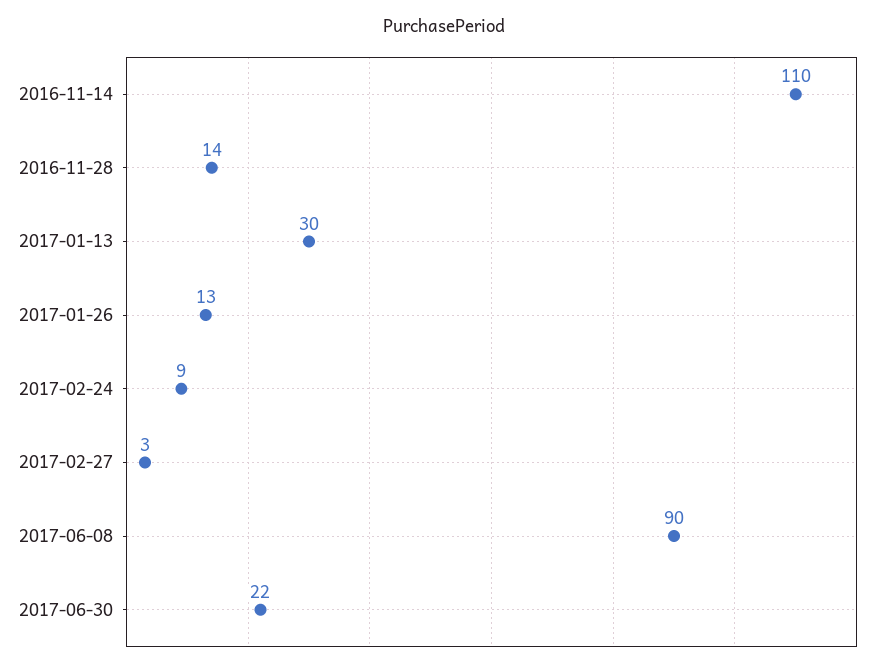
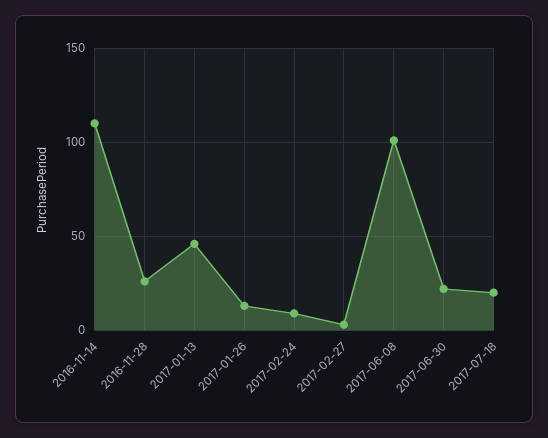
2016-11-28: 14 -> 25
2017-01-13: 30 -> 45
2017-06-08: 90 -> 100
2017-07-18: none -> 20

